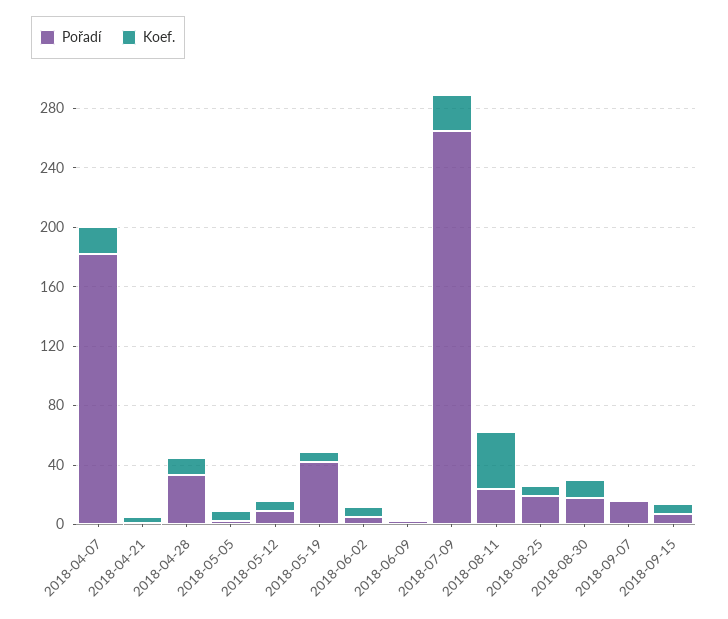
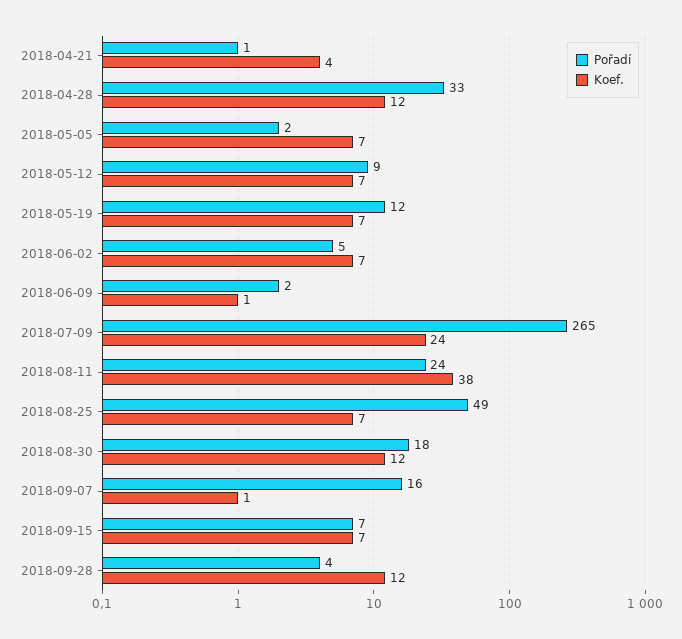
Pořadí, 2018-04-07: 180 -> none
Koef., 2018-04-07: 20 -> none
Pořadí, 2018-05-19: 40 -> 12
Pořadí, 2018-08-25: 20 -> 49
Pořadí, 2018-09-28: none -> 4
Koef., 2018-09-28: none -> 12

